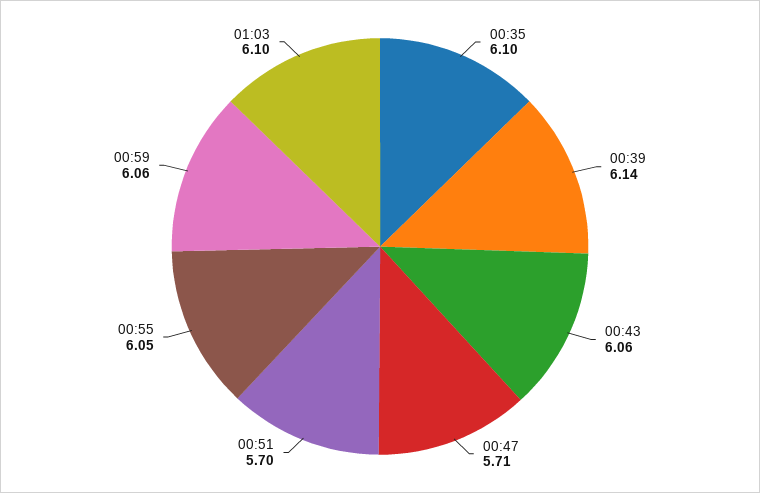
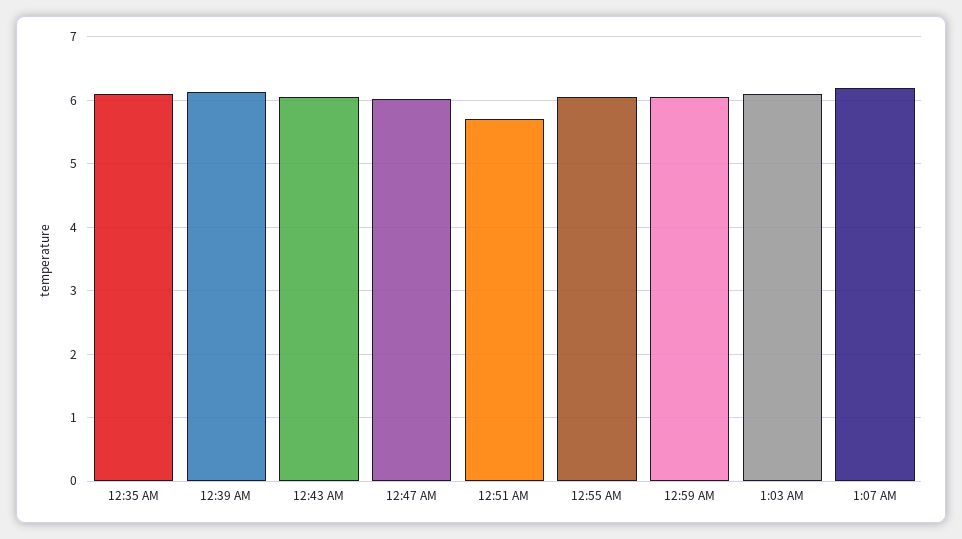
00:47: 5.71 -> 6
1:07 AM: none -> 6.2

